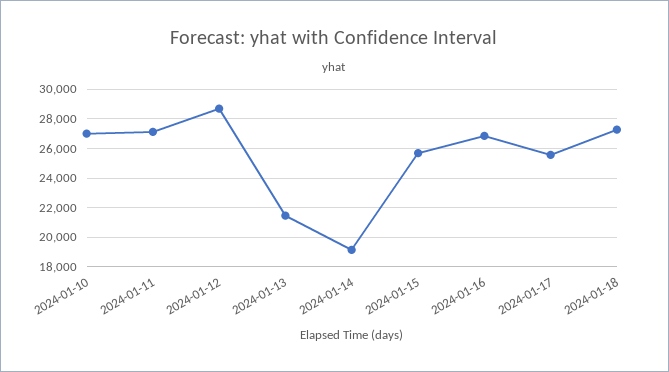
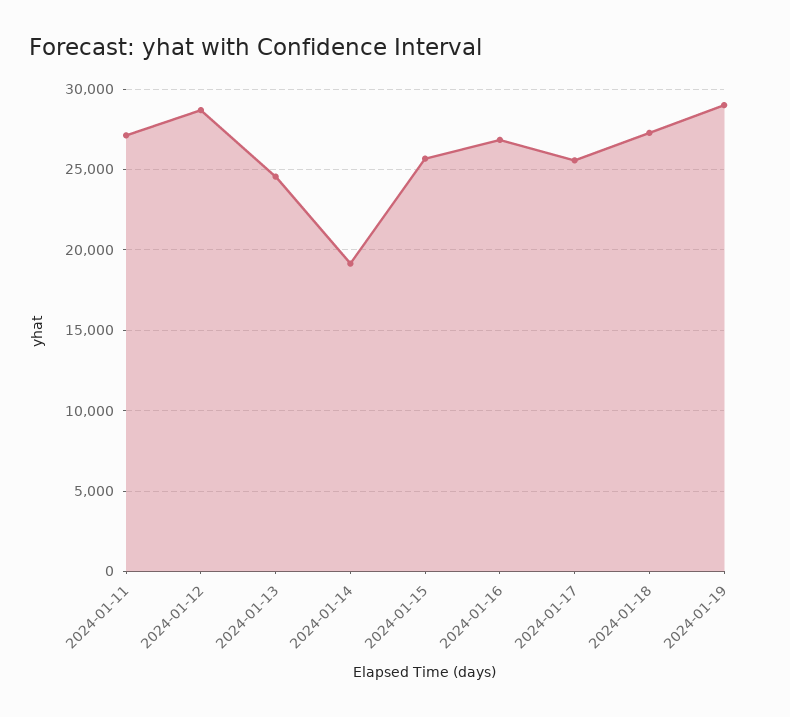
2024-01-10: 27000 -> none
2024-01-13: 21500 -> 24500
2024-01-19: none -> 29000

